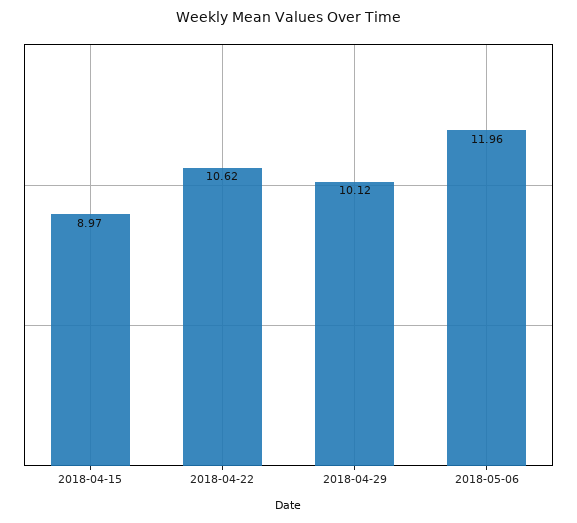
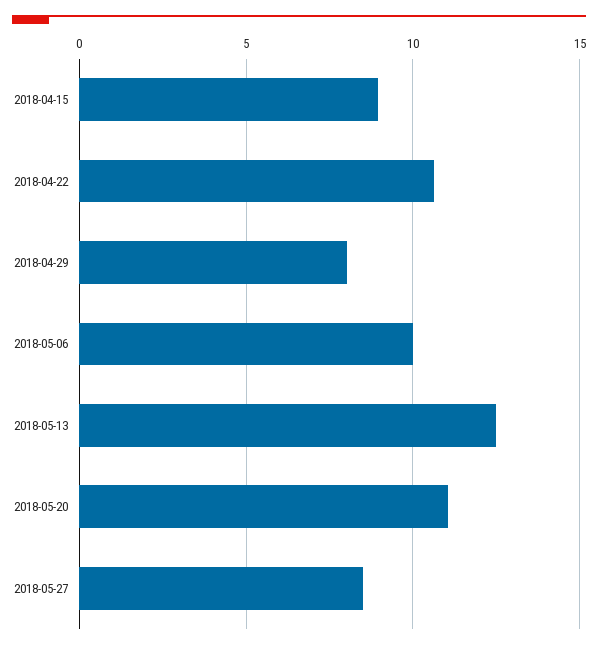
2018-04-29: 10.12 -> 8
2018-05-06: 11.96 -> 10
2018-05-13: none -> 12.5
2018-05-20: none -> 11
2018-05-27: none -> 8.5

